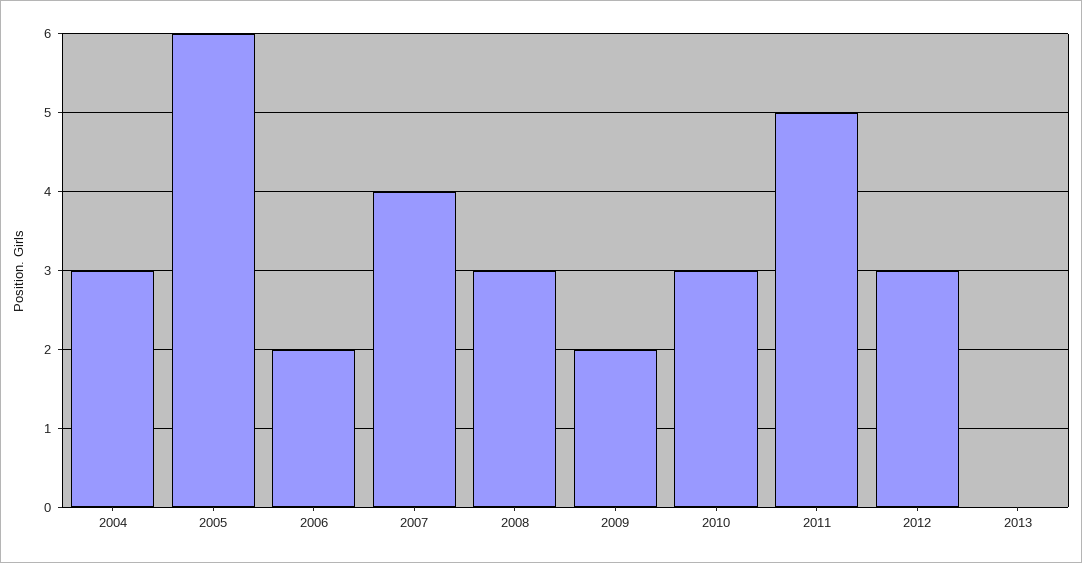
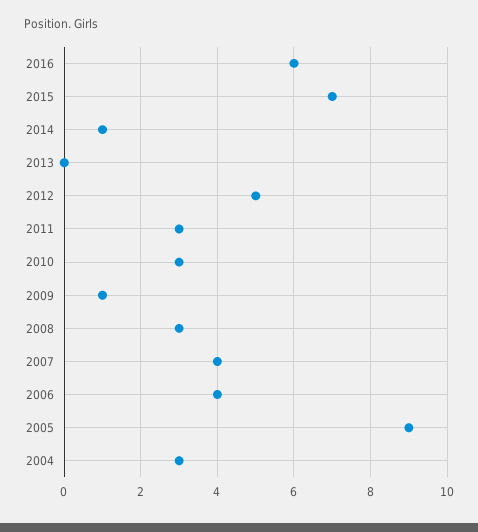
2005: 6 -> 9
2006: 2 -> 4
2009: 2 -> 1
2011: 5 -> 3
2012: 3 -> 5
2016: none -> 6
2015: none -> 7
2014: none -> 1

